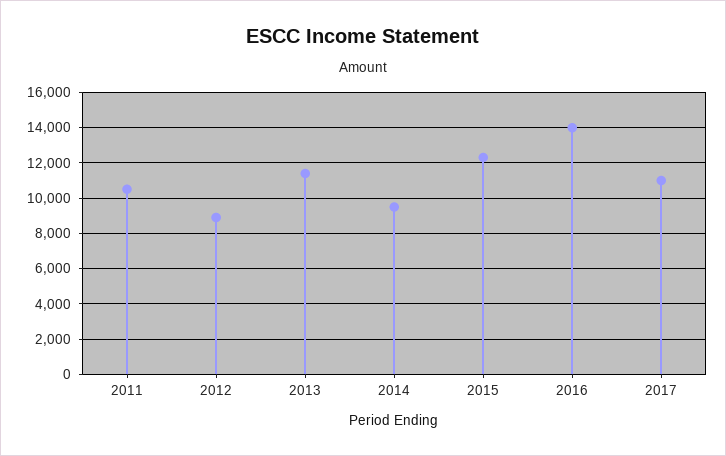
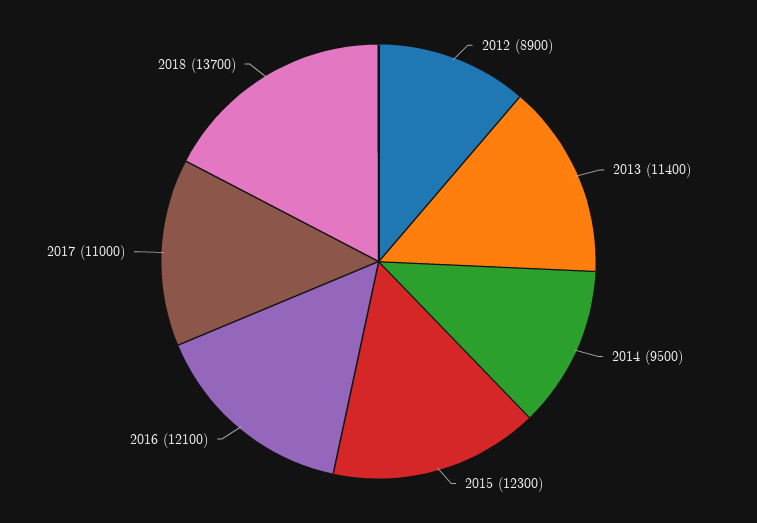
2011: 10500 -> none
2016: 14000 -> 12100
2018: none -> 13700

